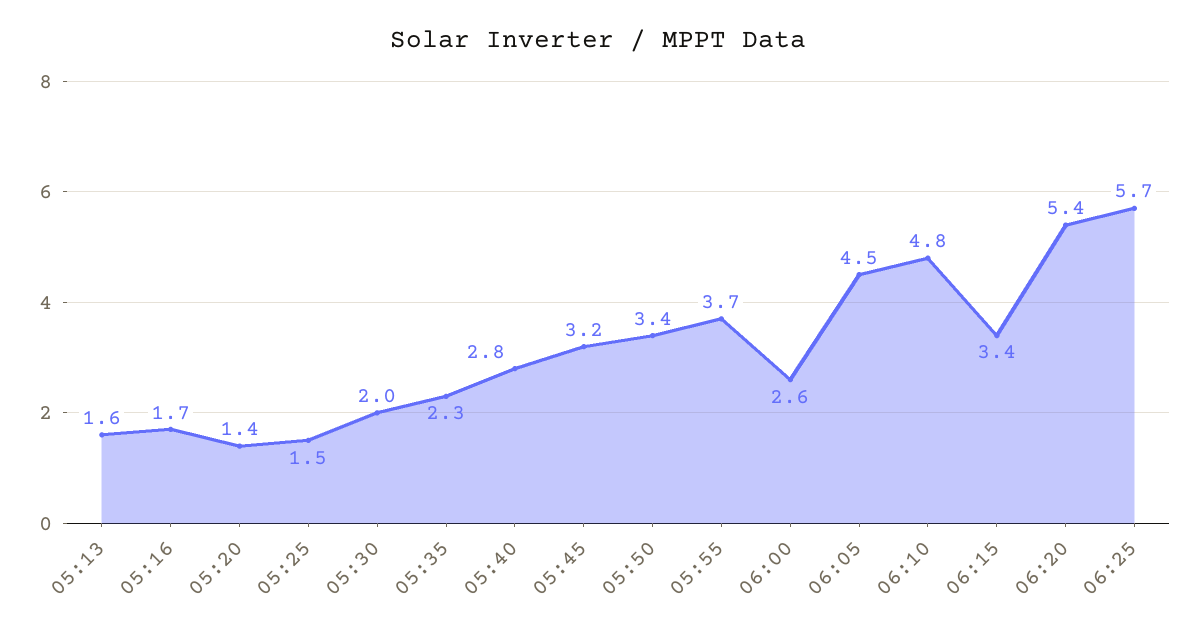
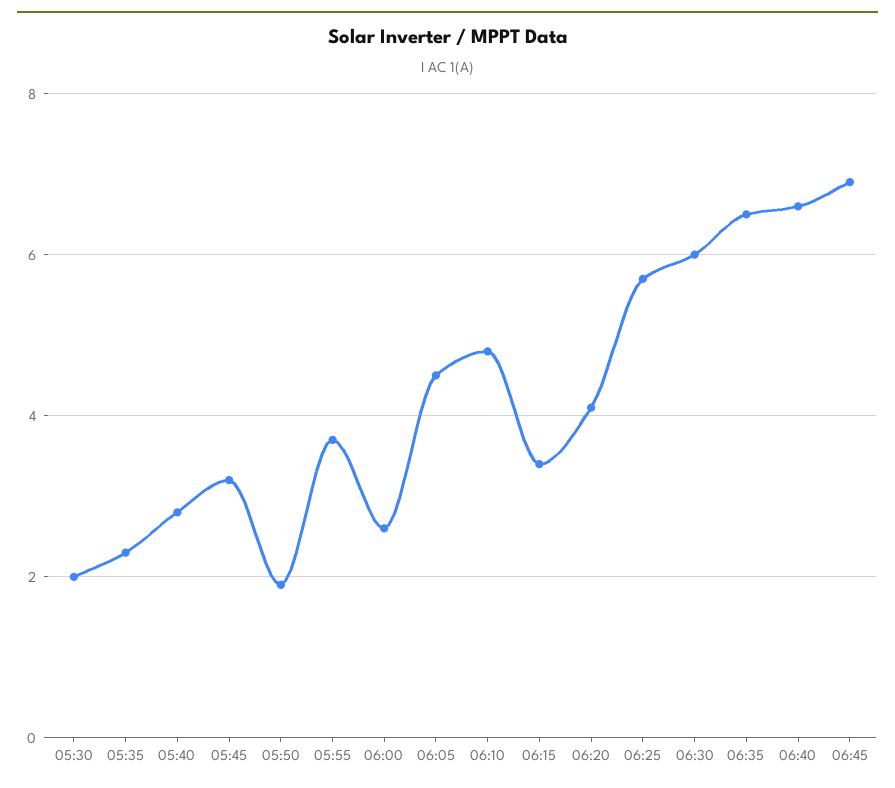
05:13: 1.6 -> none
05:16: 1.7 -> none
05:20: 1.4 -> none
05:25: 1.5 -> none
05:50: 3.4 -> 2
06:20: 5.4 -> 4
06:30: none -> 6
06:35: none -> 6.5
06:40: none -> 6.5
06:45: none -> 7

